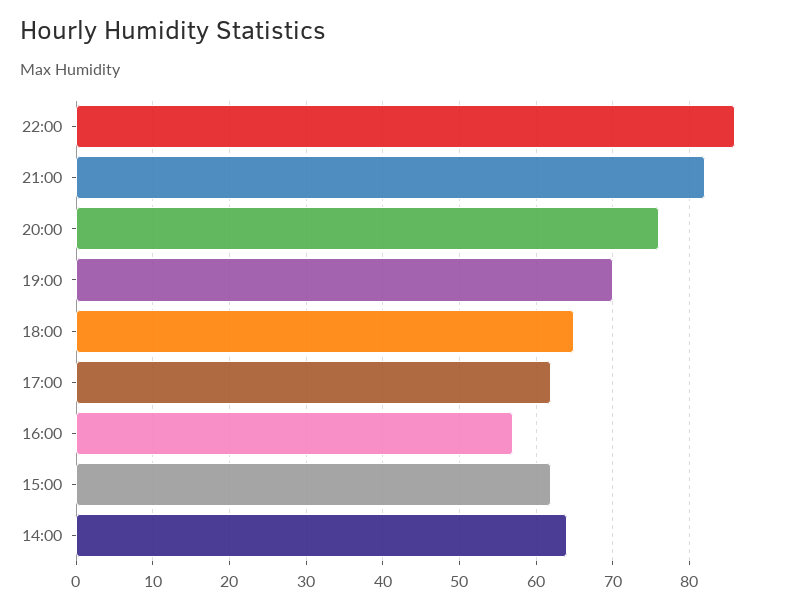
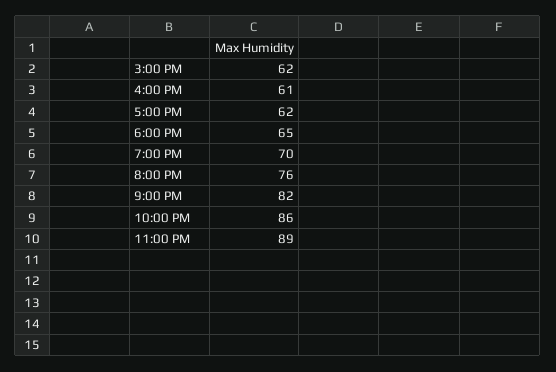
16:00: 57 -> 61
14:00: 64 -> none
11:00 PM: none -> 89

